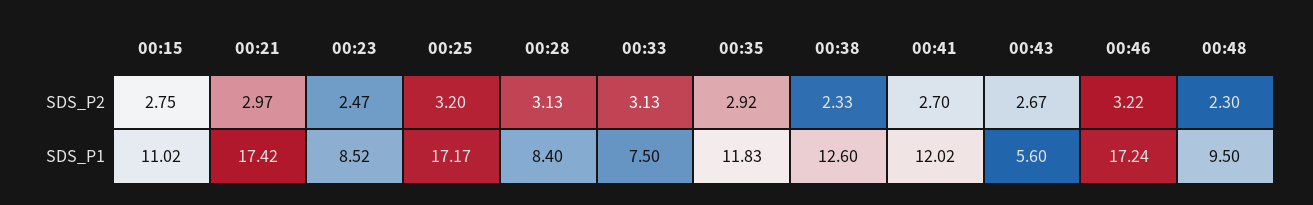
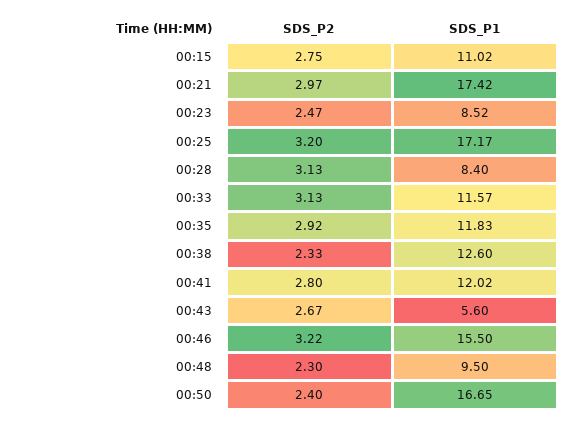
00:41, SDS_P2: 2.7 -> 2.8
00:33, SDS_P1: 7.5 -> 11.57
00:46, SDS_P1: 17.24 -> 15.5
00:50, SDS_P2: none -> 2.4
00:50, SDS_P1: none -> 16.65

